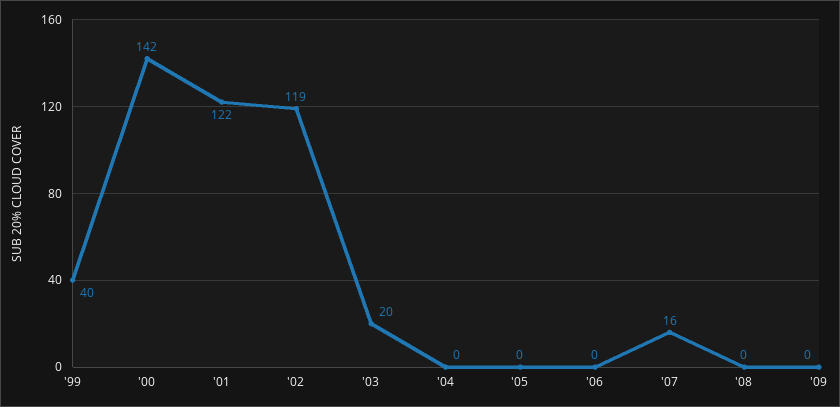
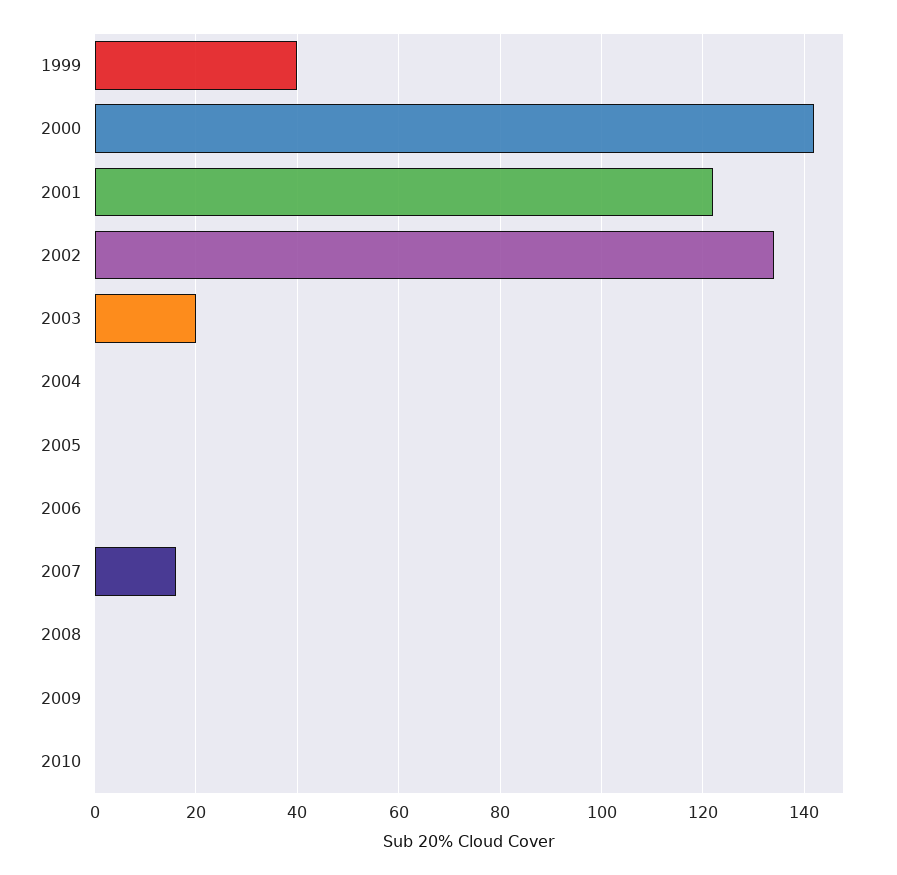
'02: 119 -> 135
2010: none -> 0

